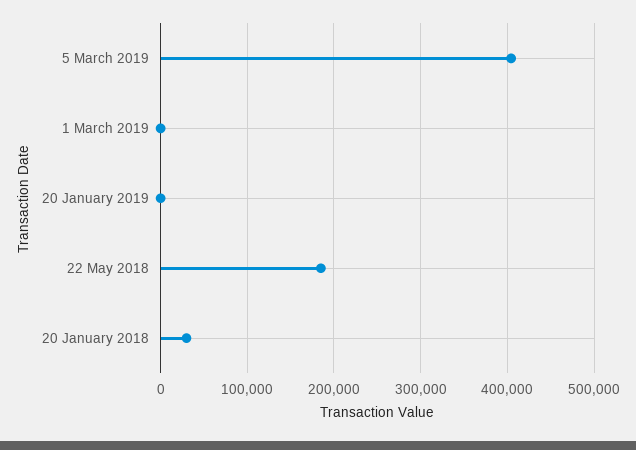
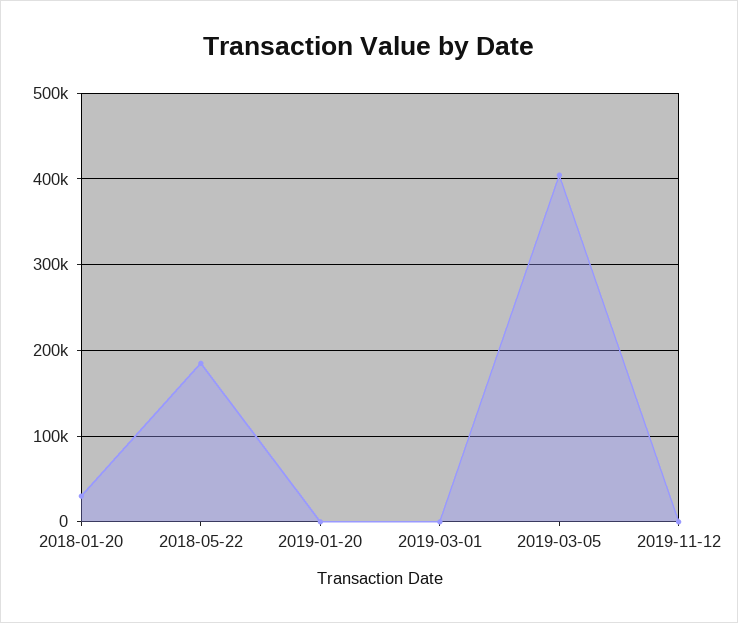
2019-11-12: none -> 0

